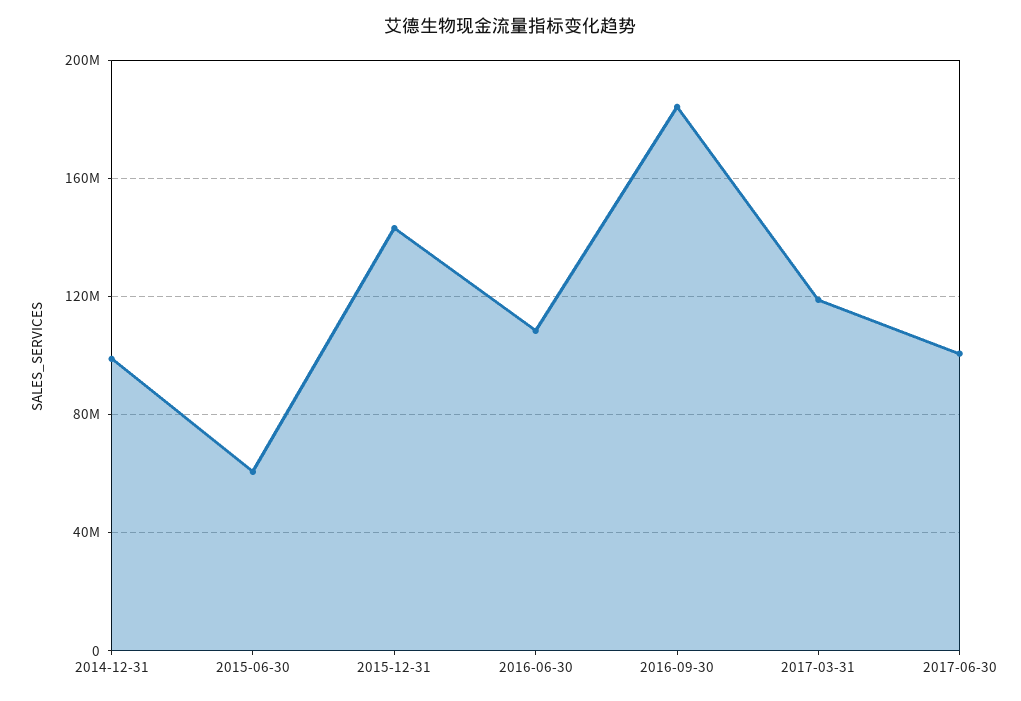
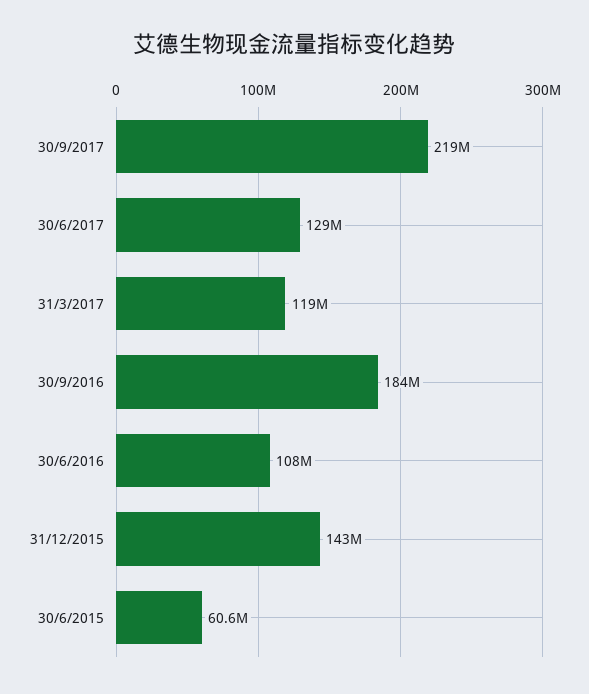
2014-12-31: 100000000 -> none
2017-06-30: 100000000 -> 129000000
30/9/2017: none -> 219000000

